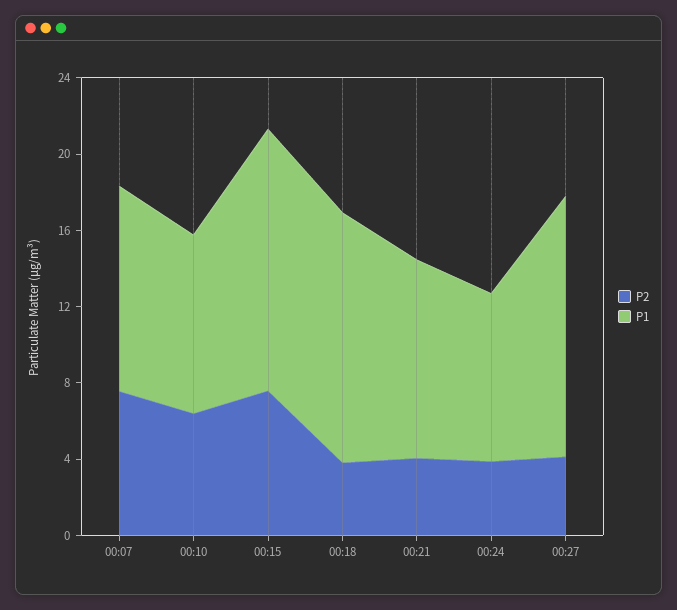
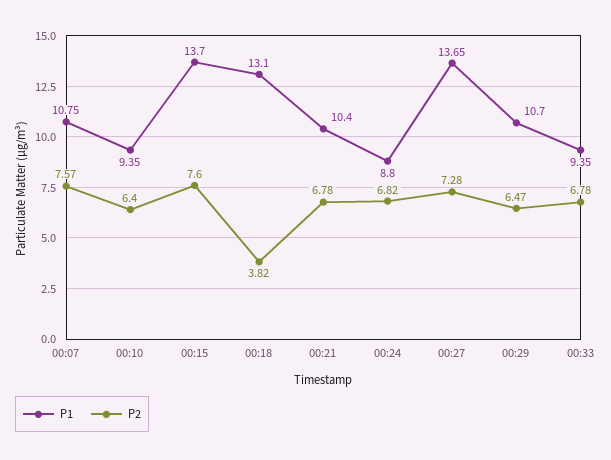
P2, 00:21: 4 -> 6.78
P2, 00:24: 4 -> 6.82
P2, 00:27: 4 -> 7.28
P1, 00:29: none -> 10.7
P2, 00:29: none -> 6.47
P1, 00:33: none -> 9.35
P2, 00:33: none -> 6.78

